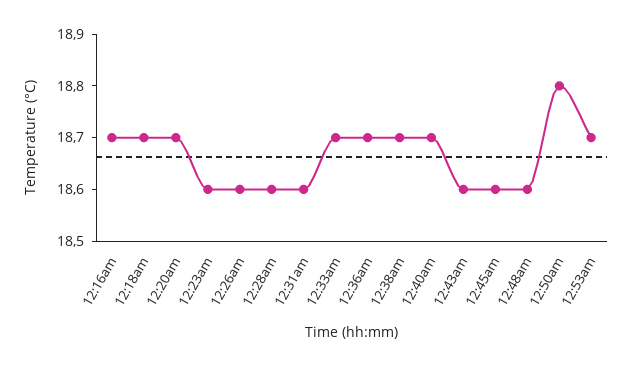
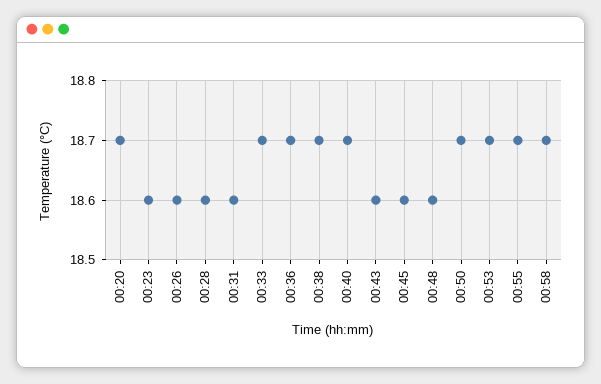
12:16am: 18.7 -> none
12:18am: 18.7 -> none
12:50am: 18.8 -> 18.7
00:55: none -> 18.7
00:58: none -> 18.7

